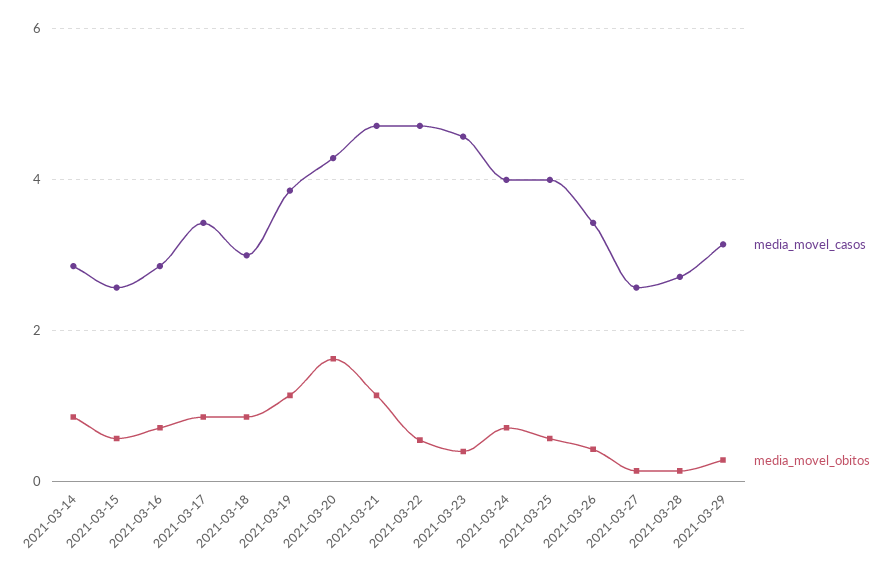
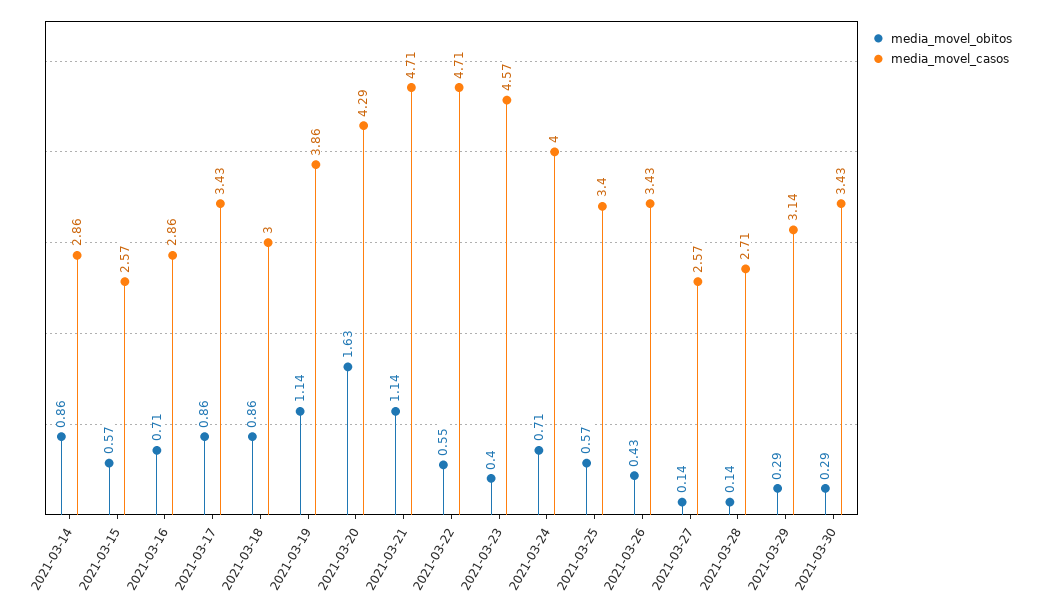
media_movel_casos, 2021-03-25: 4 -> 3.4
media_movel_obitos, 2021-03-30: none -> 0.29
media_movel_casos, 2021-03-30: none -> 3.43

